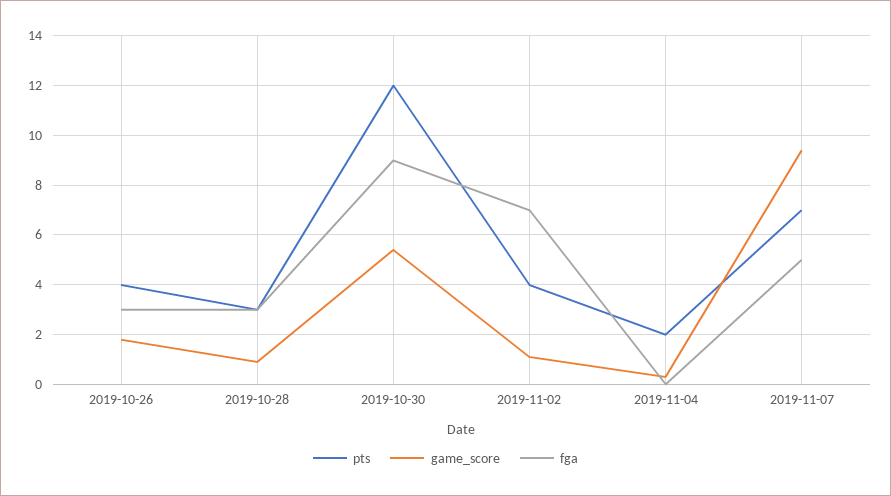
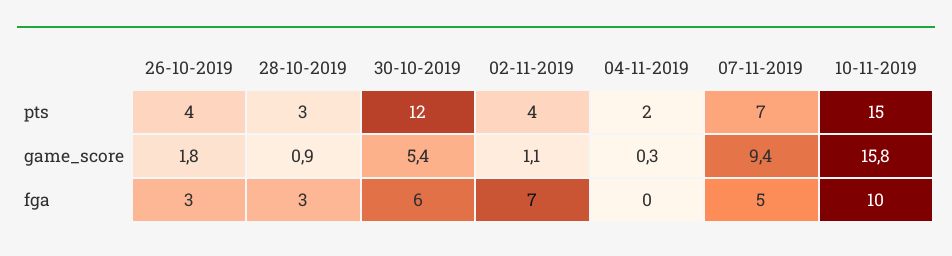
fga, 2019-10-30: 9 -> 6
pts, 10-11-2019: none -> 15
game_score, 10-11-2019: none -> 15.8
fga, 10-11-2019: none -> 10

